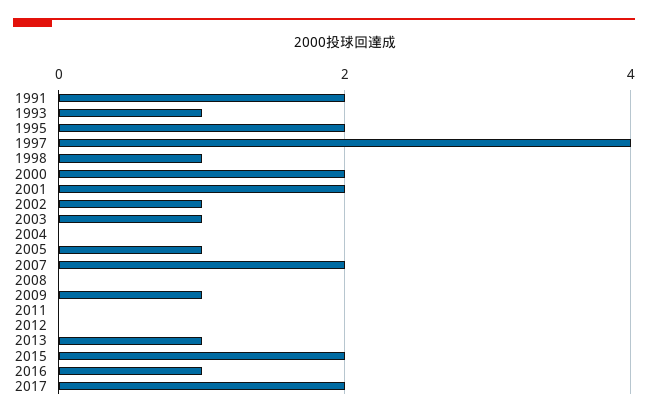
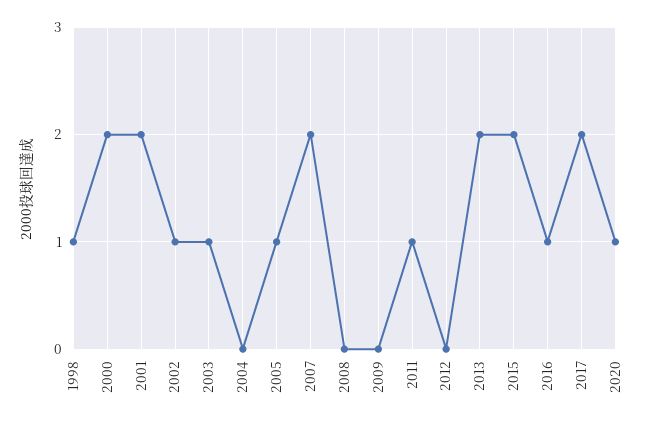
1991: 2 -> none
1993: 1 -> none
1995: 2 -> none
1997: 4 -> none
2009: 1 -> 0
2011: 0 -> 1
2013: 1 -> 2
2020: none -> 1

